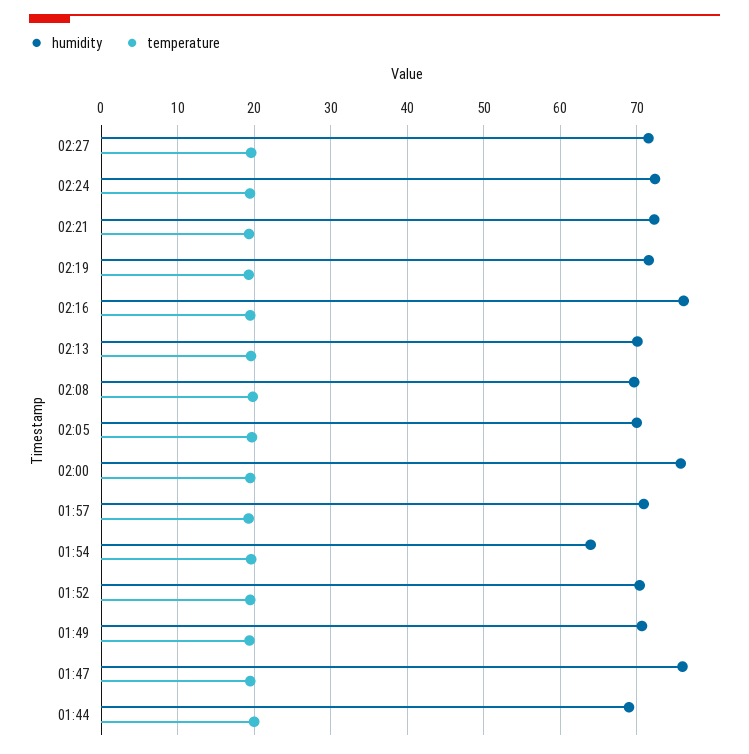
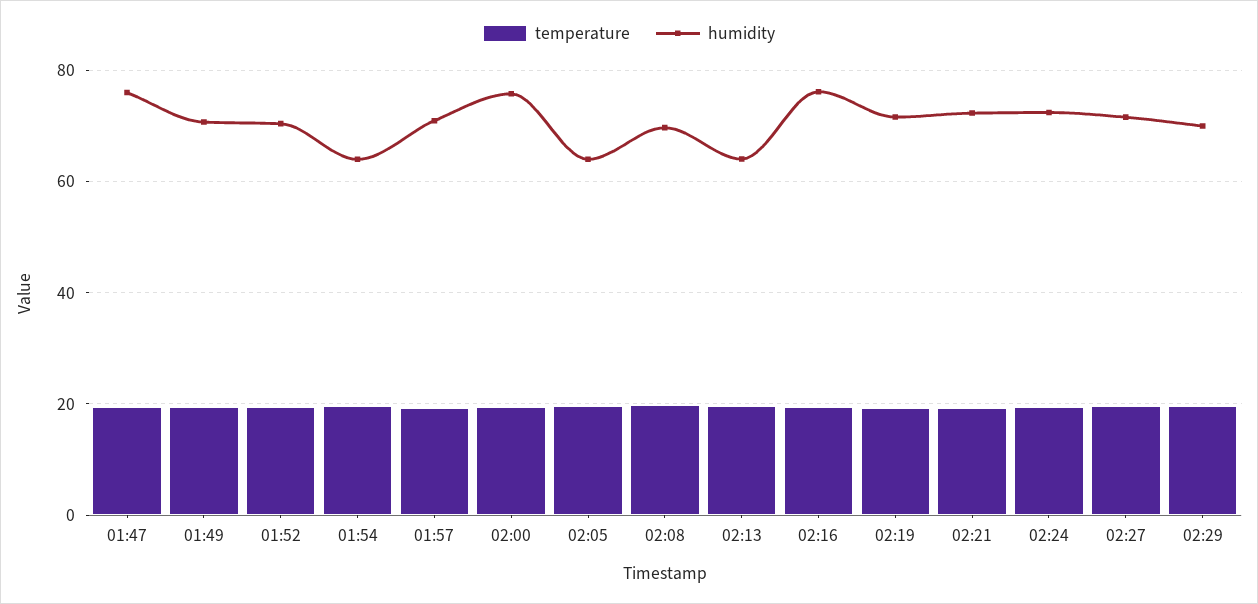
humidity, 02:13: 70 -> 64
humidity, 02:05: 70 -> 64
humidity, 01:44: 69 -> none
temperature, 01:44: 20 -> none
temperature, 02:29: none -> 20
humidity, 02:29: none -> 70

